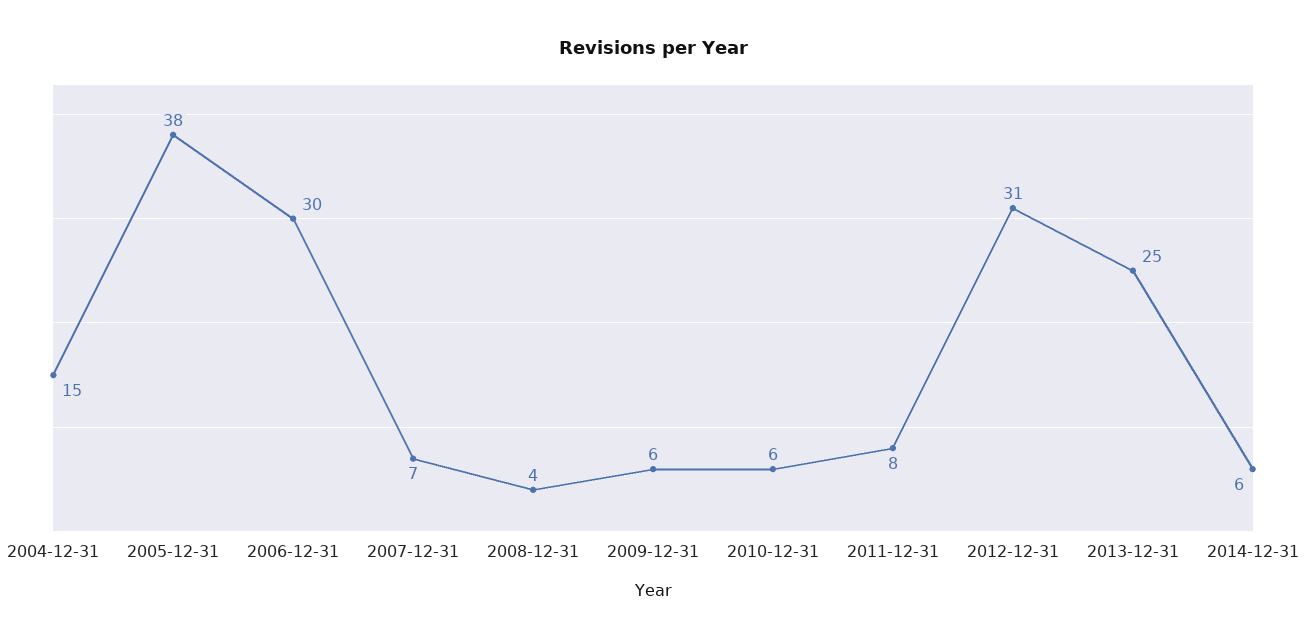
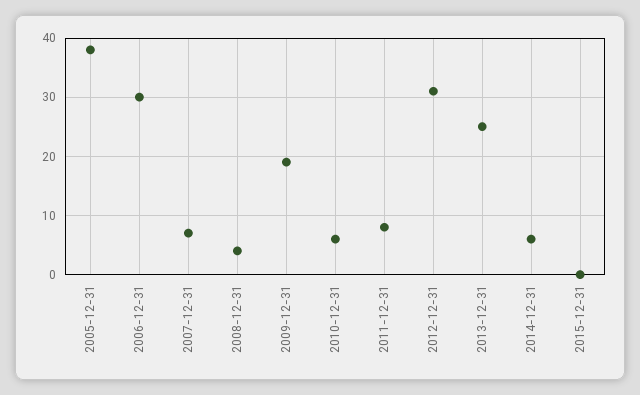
2004-12-31: 15 -> none
2009-12-31: 6 -> 20
2015-12-31: none -> 0

